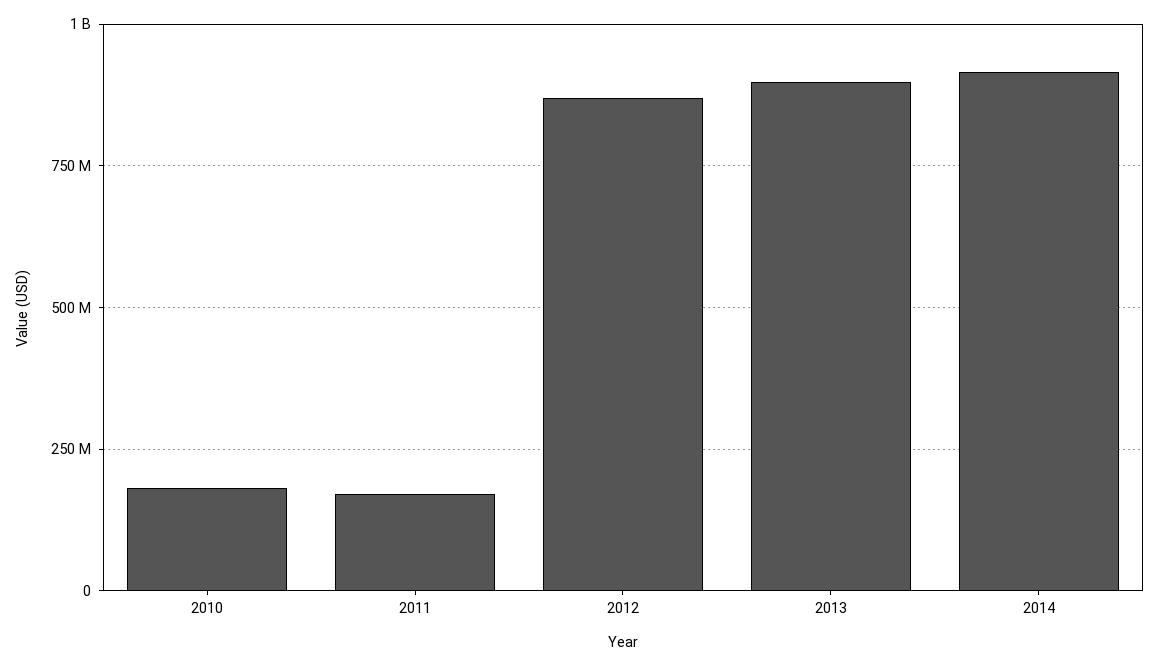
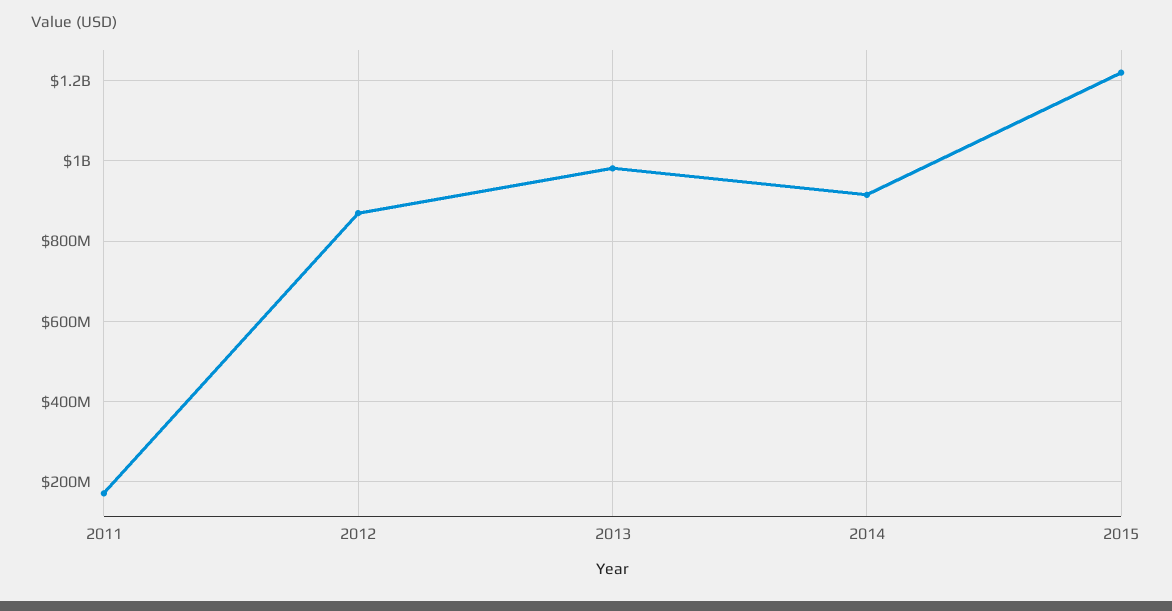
2010: 175000000 -> none
2013: 900000000 -> 980000000
2015: none -> 1220000000

